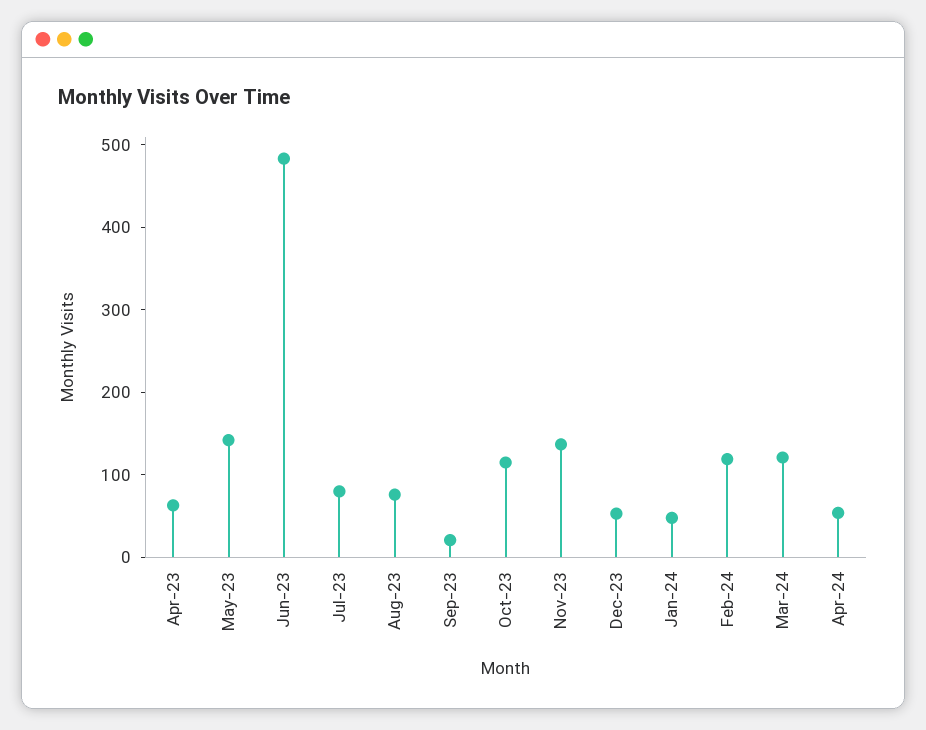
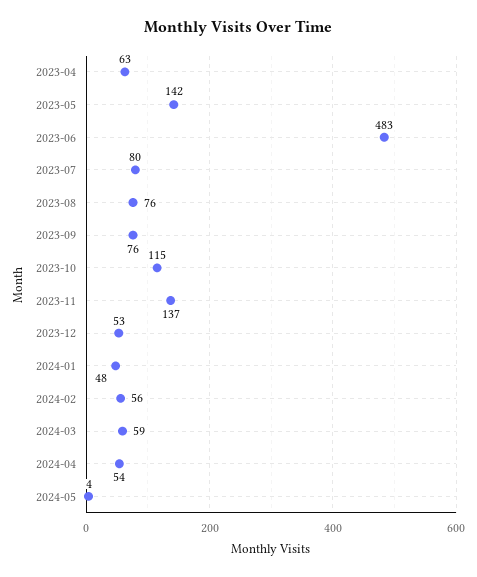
Sep-23: 20 -> 76
Feb-24: 120 -> 56
Mar-24: 120 -> 59
2024-05: none -> 4

